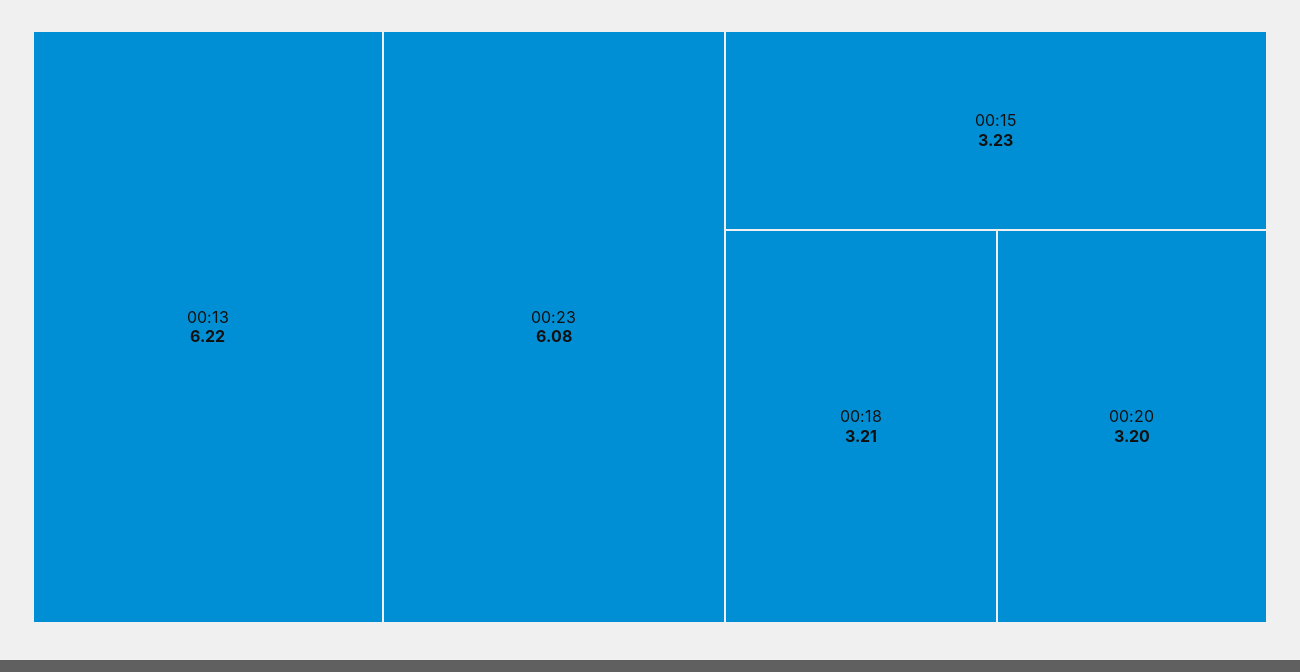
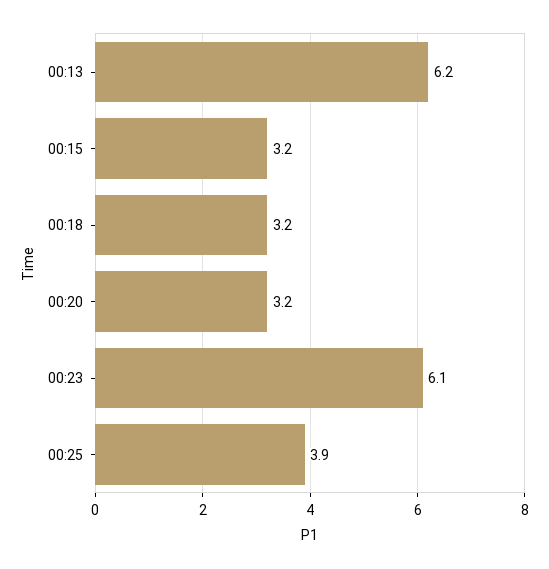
00:25: none -> 3.9

